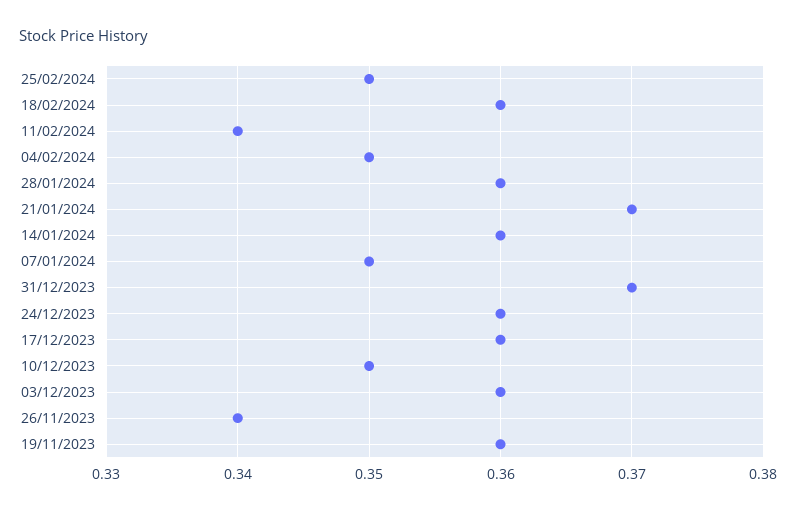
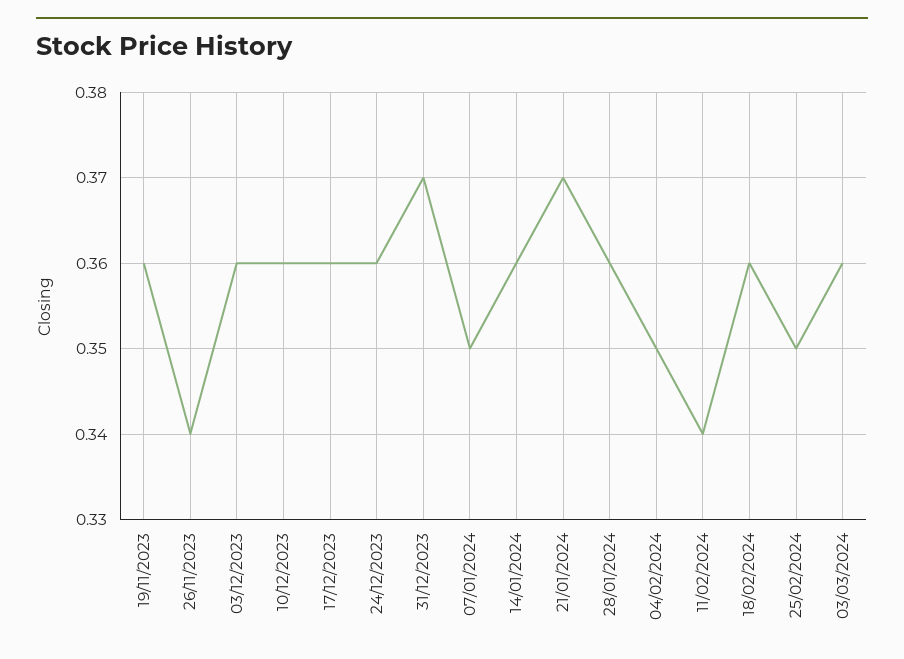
10/12/2023: 0.35 -> 0.36
03/03/2024: none -> 0.36

